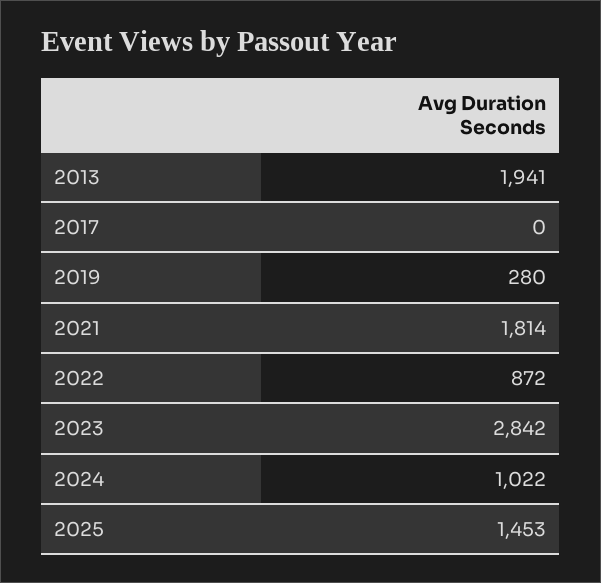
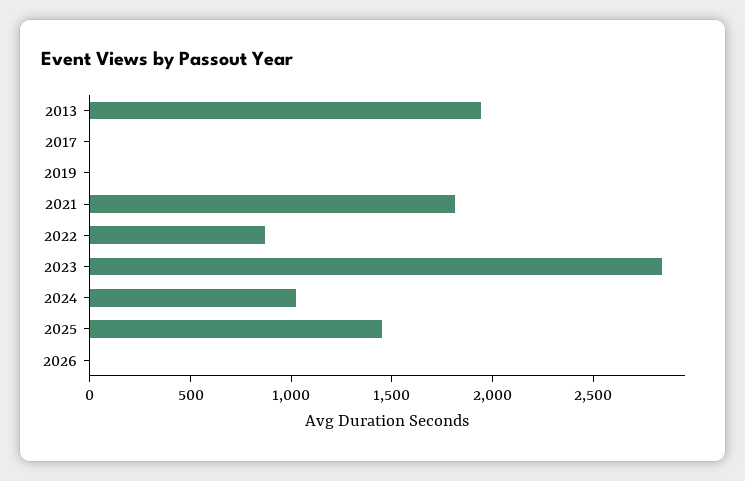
2019: 280 -> 0
2026: none -> 0

